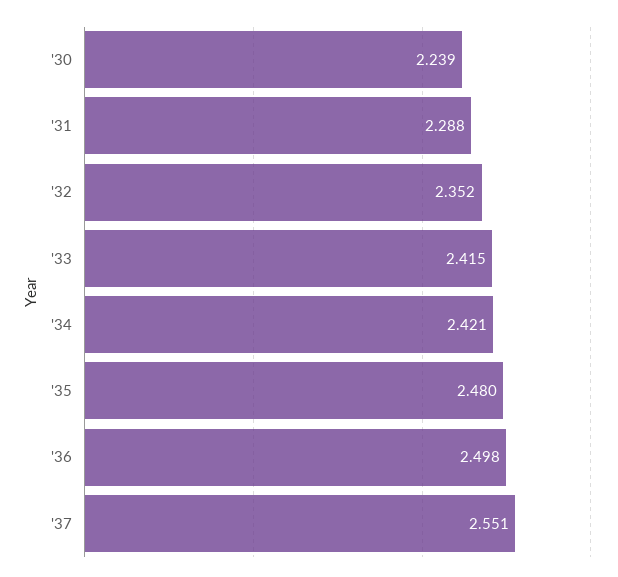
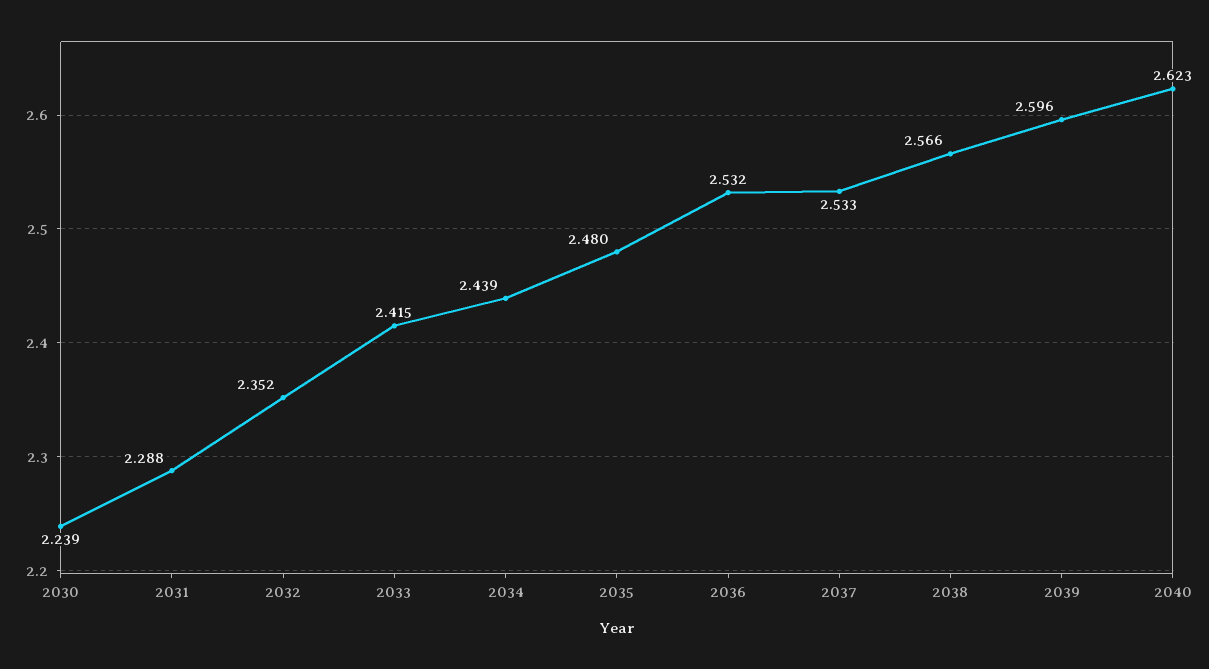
'34: 2.421 -> 2.439
'36: 2.498 -> 2.532
'37: 2.551 -> 2.533
2038: none -> 2.566
2039: none -> 2.596
2040: none -> 2.623

